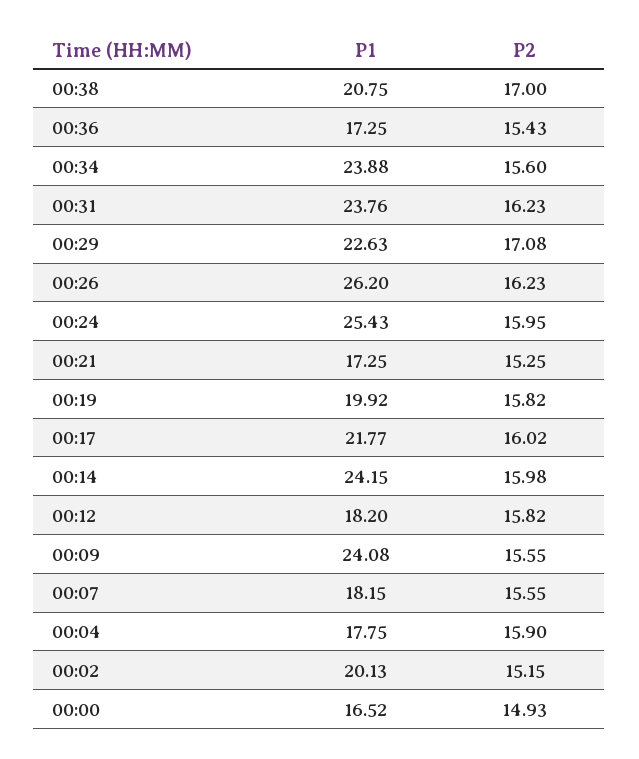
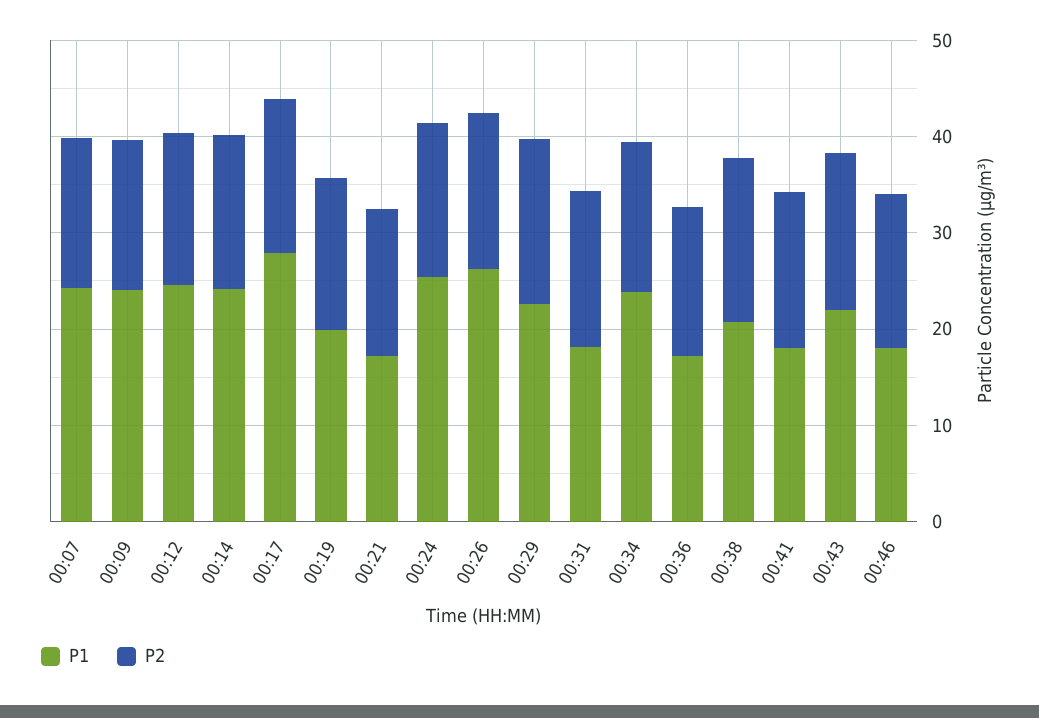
P1, 00:31: 23.76 -> 18
P1, 00:17: 21.77 -> 28
P1, 00:12: 18.2 -> 24
P1, 00:07: 18.15 -> 24
P1, 00:04: 17.75 -> none
P2, 00:04: 15.9 -> none
P1, 00:02: 20.13 -> none
P2, 00:02: 15.15 -> none
P1, 00:00: 16.52 -> none
P2, 00:00: 14.93 -> none
P1, 00:41: none -> 18
P2, 00:41: none -> 16
P1, 00:43: none -> 22
P2, 00:43: none -> 16
P1, 00:46: none -> 18
P2, 00:46: none -> 16

